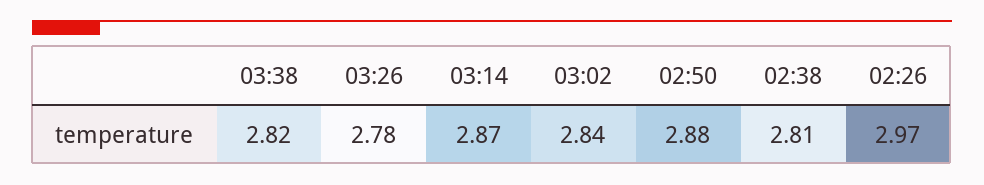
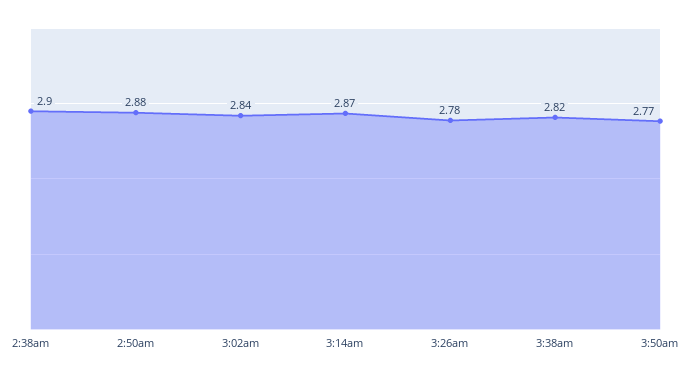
02:38: 2.81 -> 2.9
02:26: 2.97 -> none
3:50am: none -> 2.77

